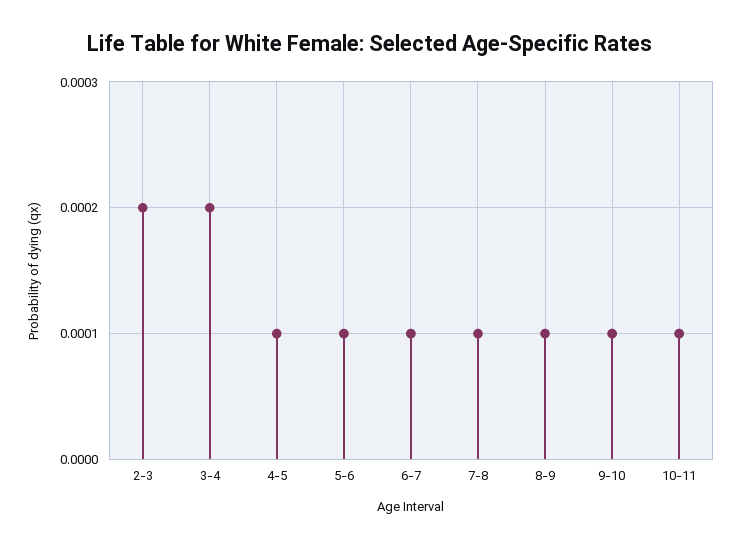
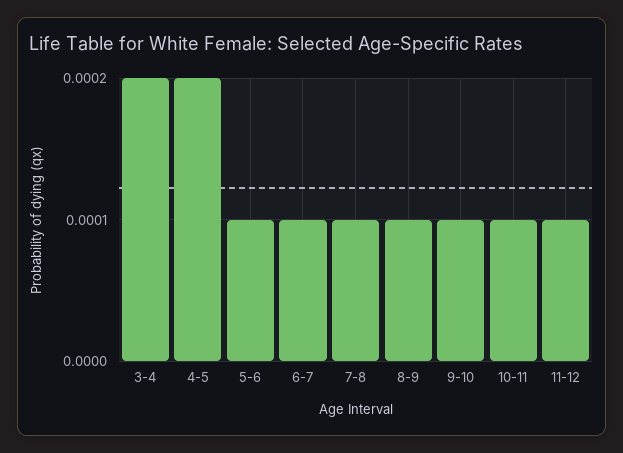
2-3: 0.0002 -> none
4-5: 0.0001 -> 0.0002
11-12: none -> 0.0001

